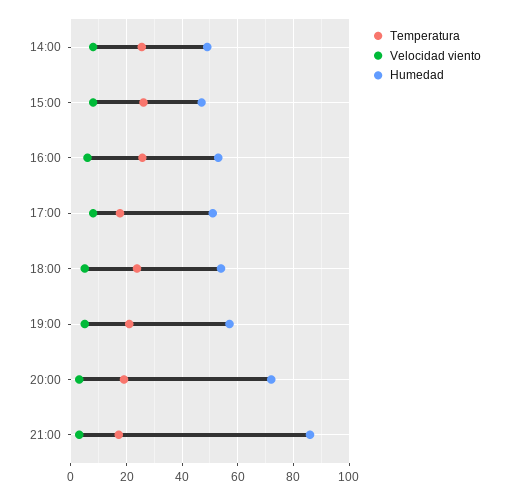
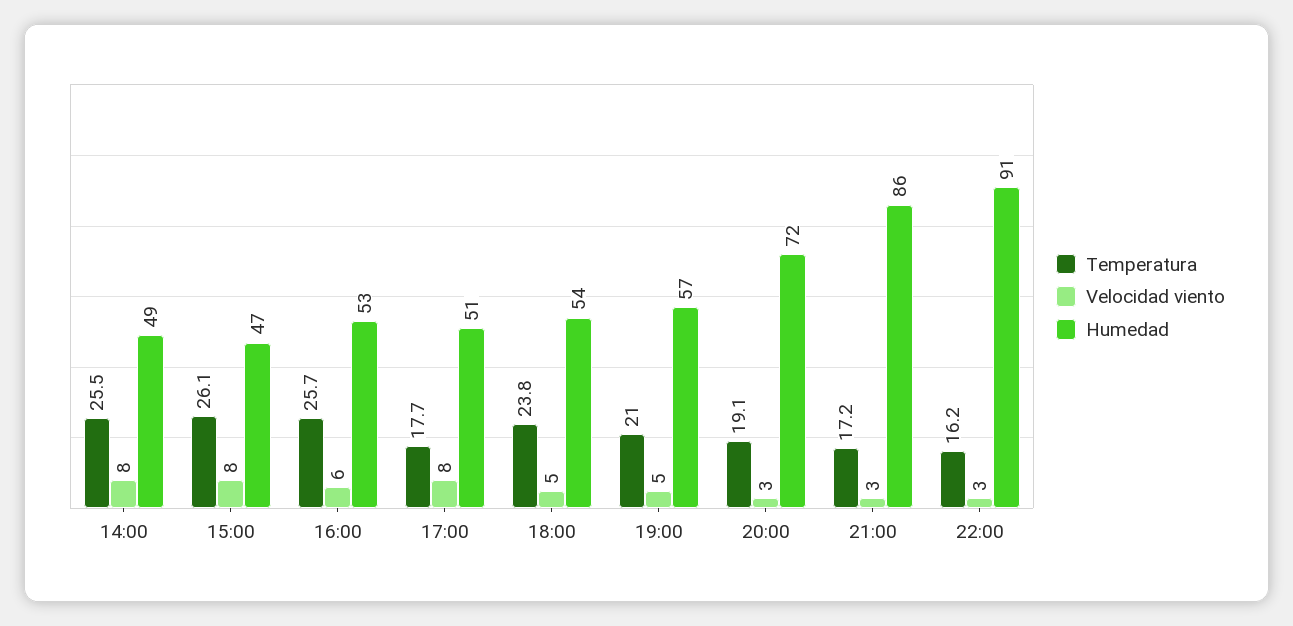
Temperatura, 22:00: none -> 16.2
Velocidad viento, 22:00: none -> 3
Humedad, 22:00: none -> 91

